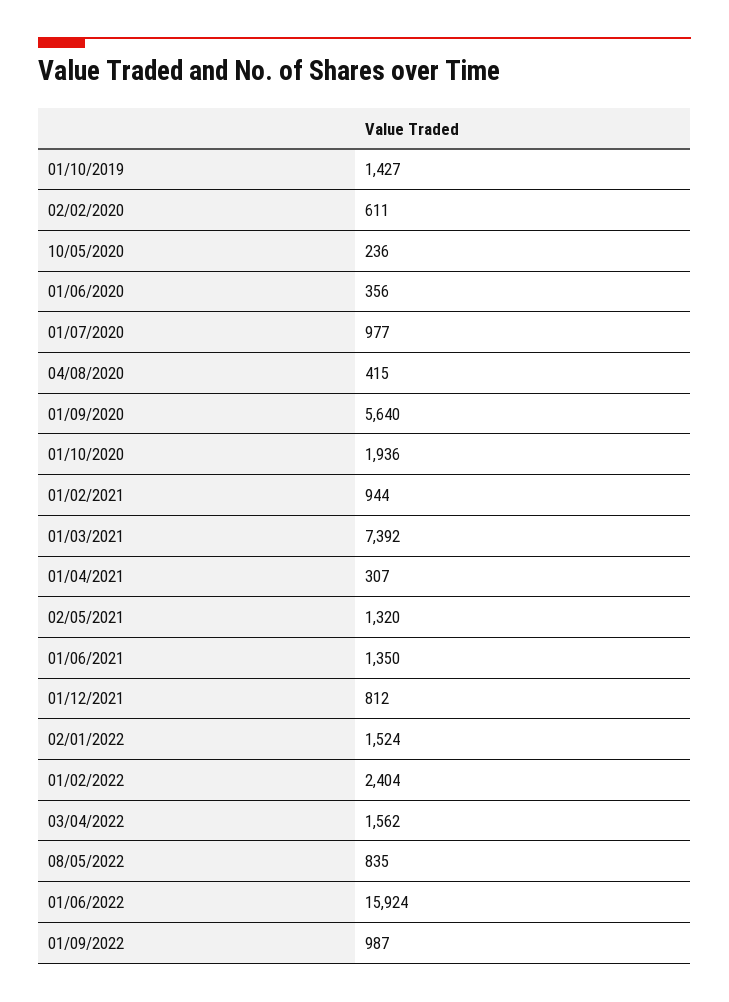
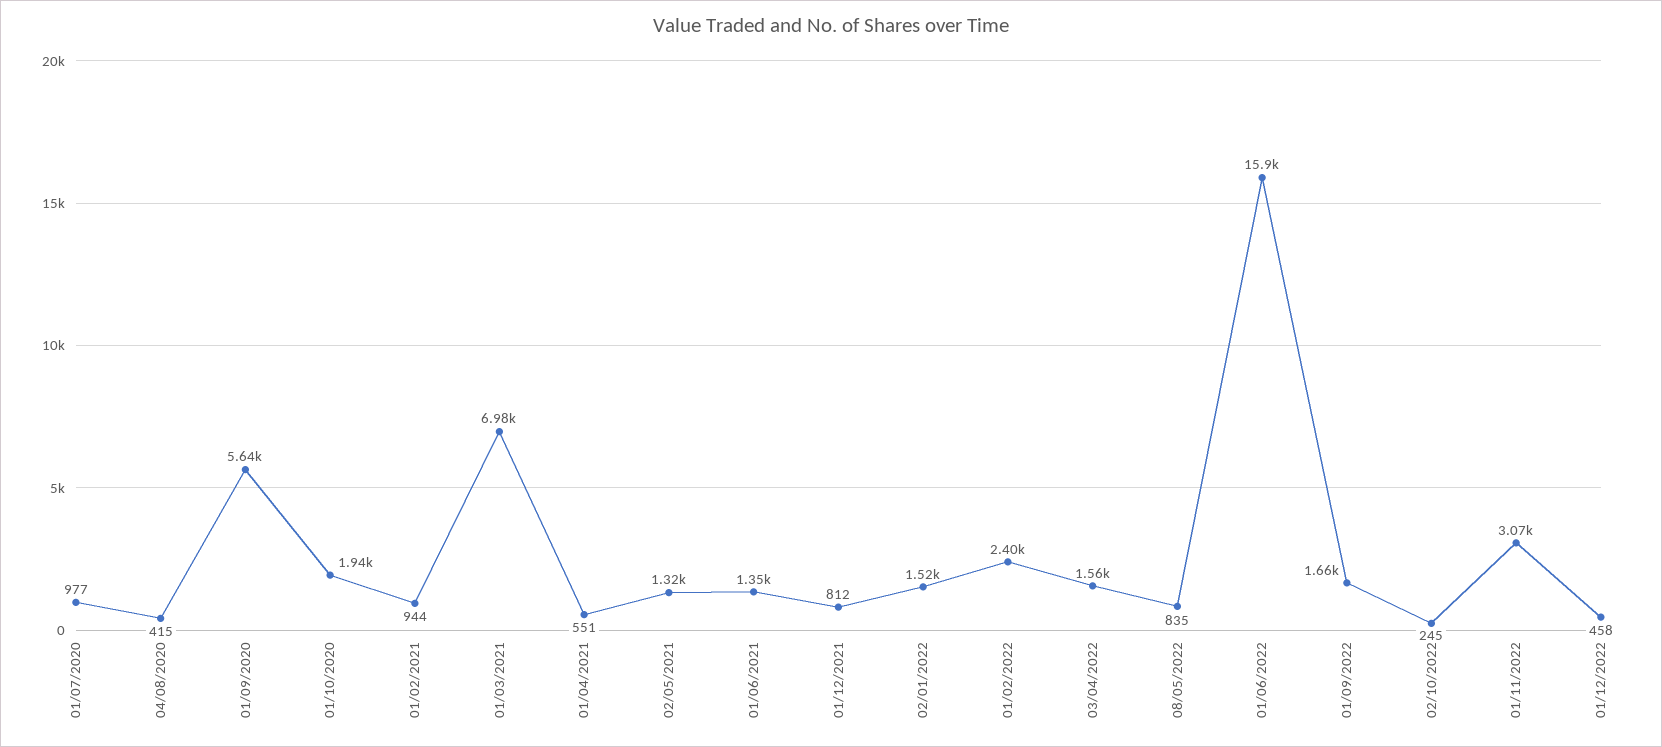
01/10/2019: 1427 -> none
02/02/2020: 611 -> none
10/05/2020: 236 -> none
01/06/2020: 356 -> none
01/03/2021: 7392 -> 6980
01/04/2021: 307 -> 551
01/09/2022: 987 -> 1660
02/10/2022: none -> 245
01/11/2022: none -> 3070
01/12/2022: none -> 458

